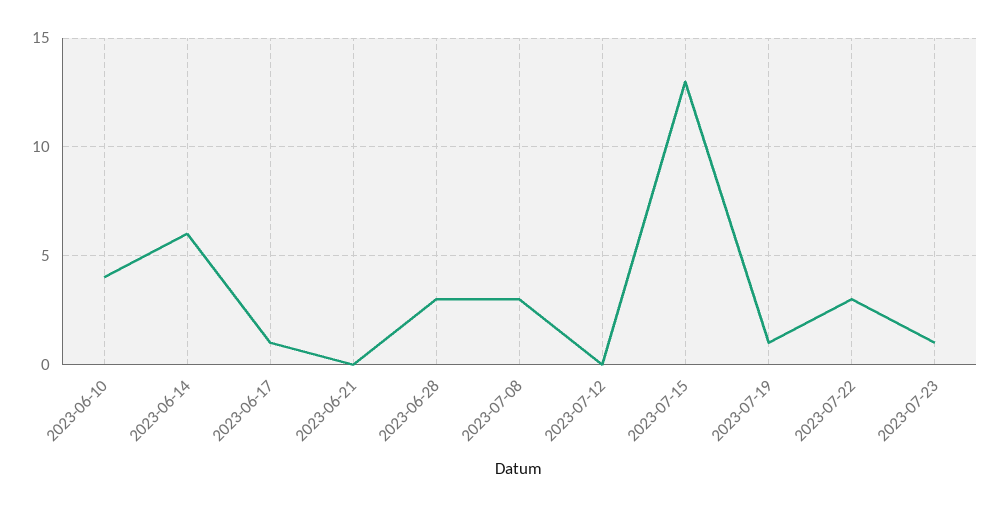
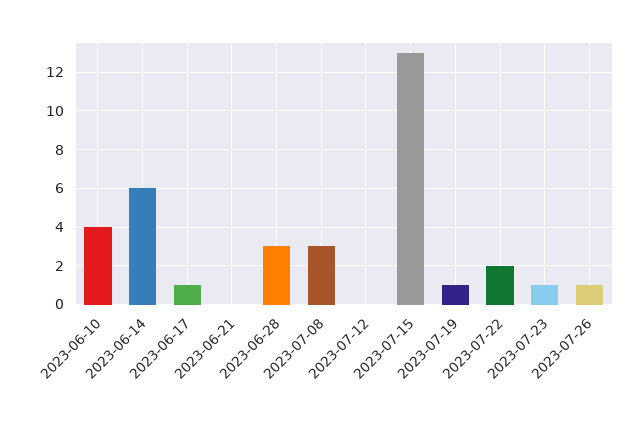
2023-07-22: 3 -> 2
2023-07-26: none -> 1

